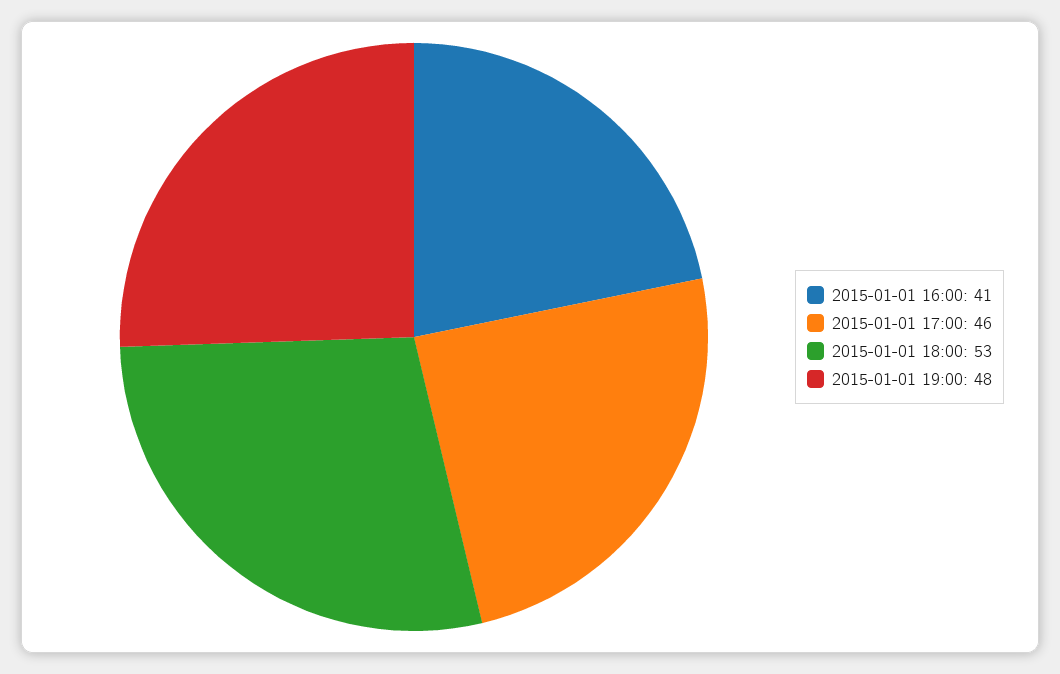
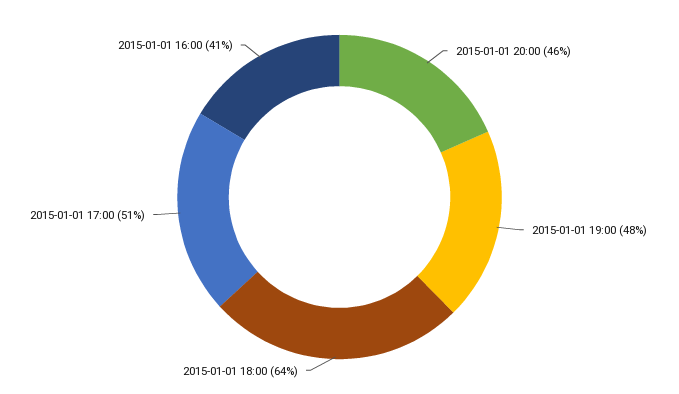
2015-01-01 17:00: 46 -> 51
2015-01-01 18:00: 53 -> 64
2015-01-01 20:00: none -> 46

